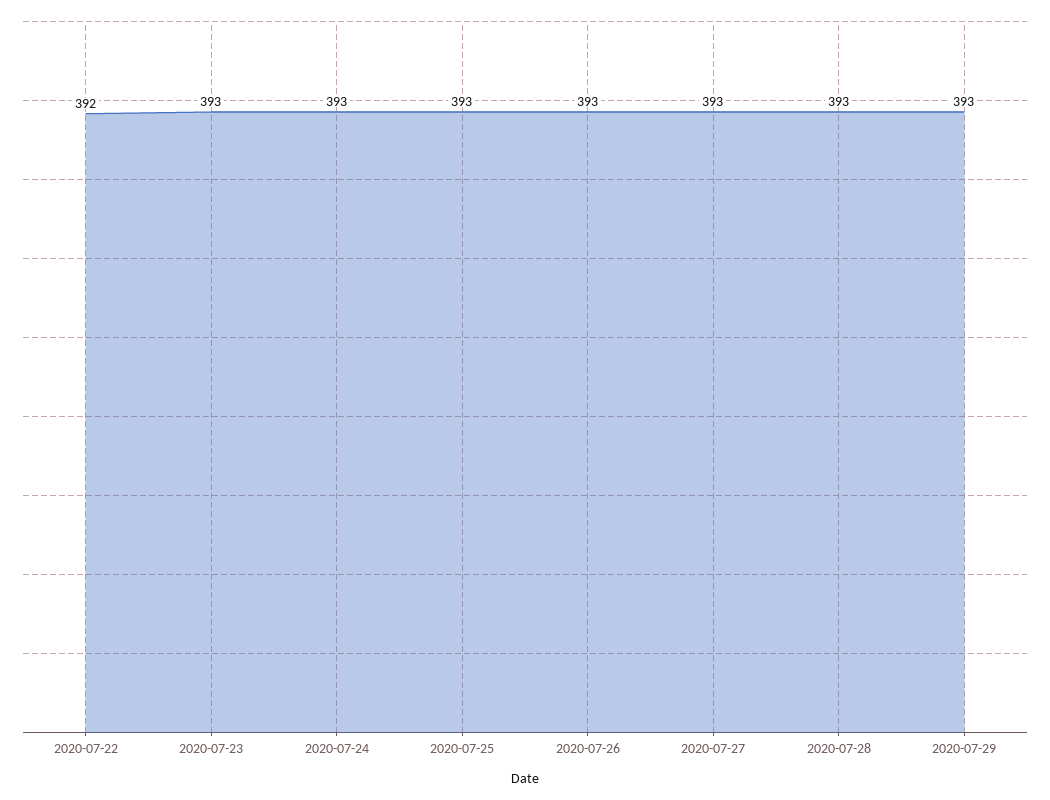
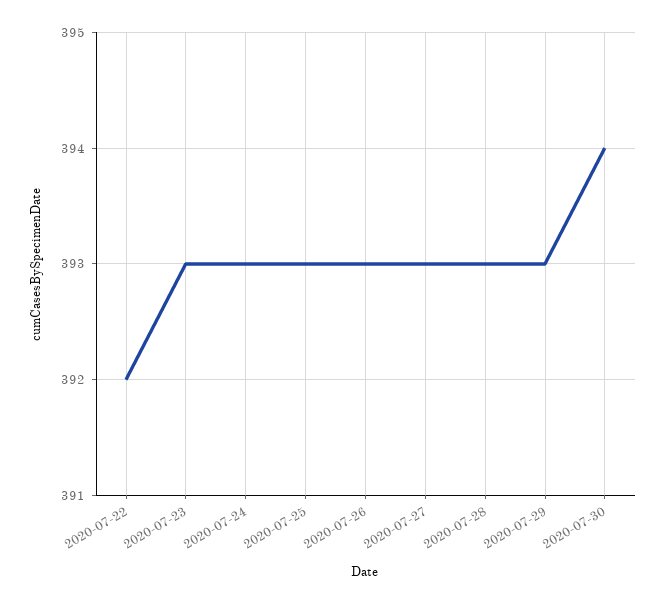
2020-07-30: none -> 394

